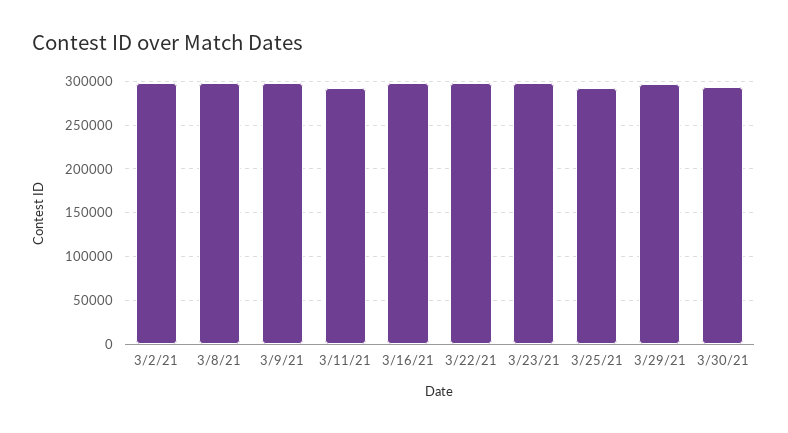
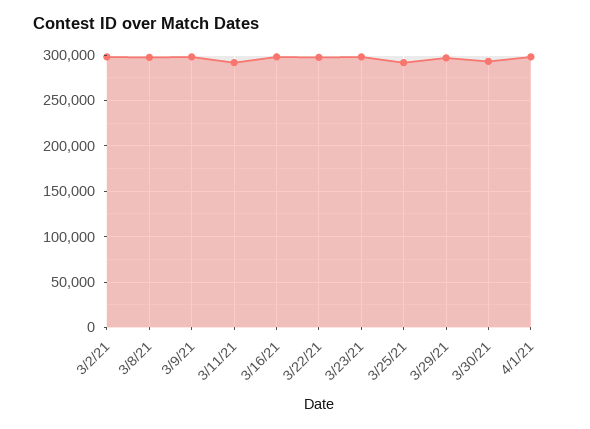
4/1/21: none -> 300000

